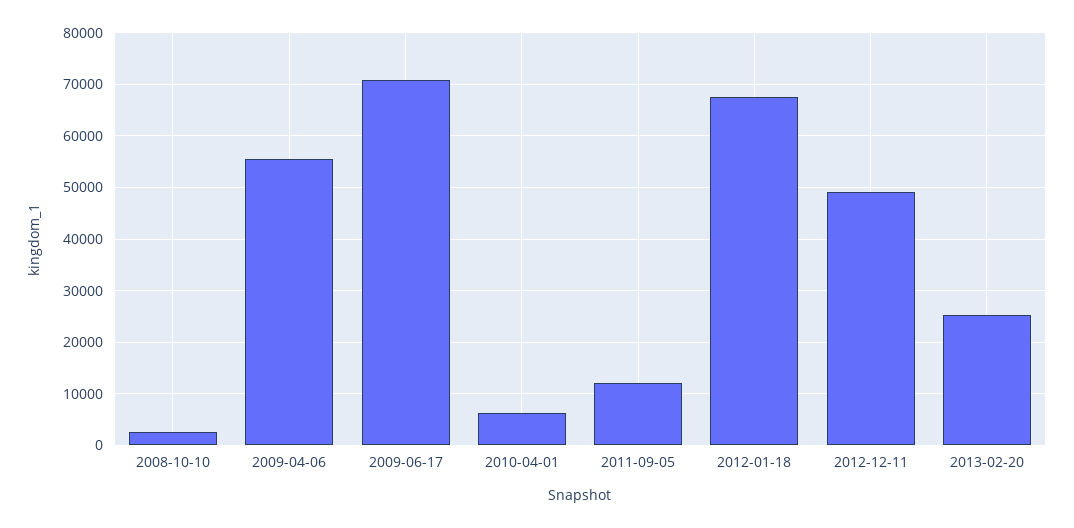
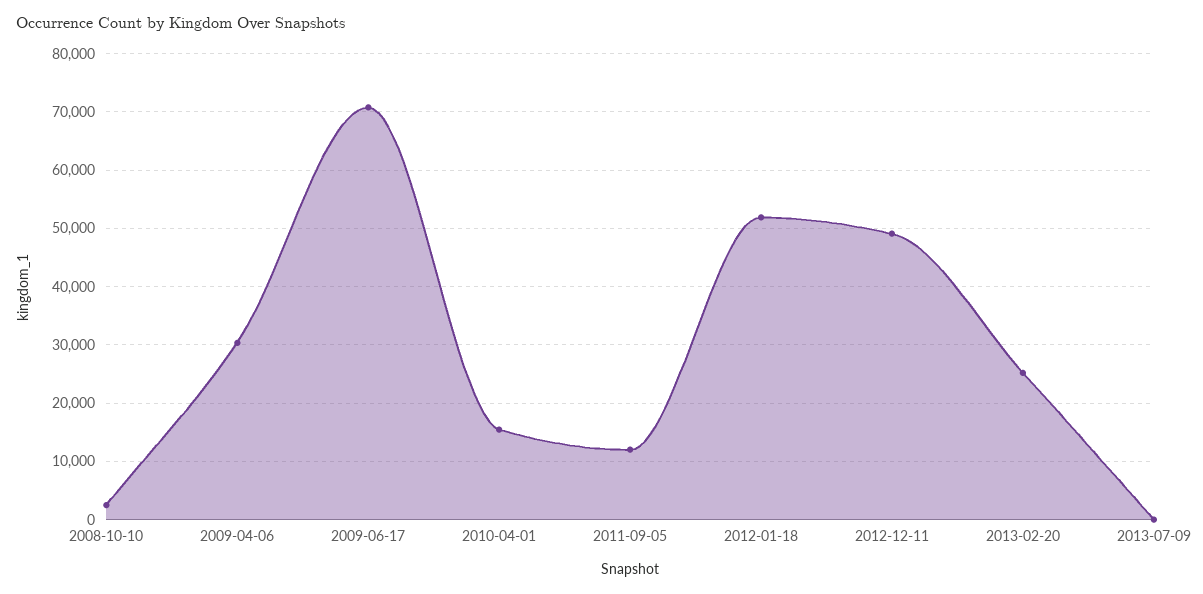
2009-04-06: 56000 -> 30000
2010-04-01: 6000 -> 16000
2012-01-18: 68000 -> 52000
2013-07-09: none -> 0

